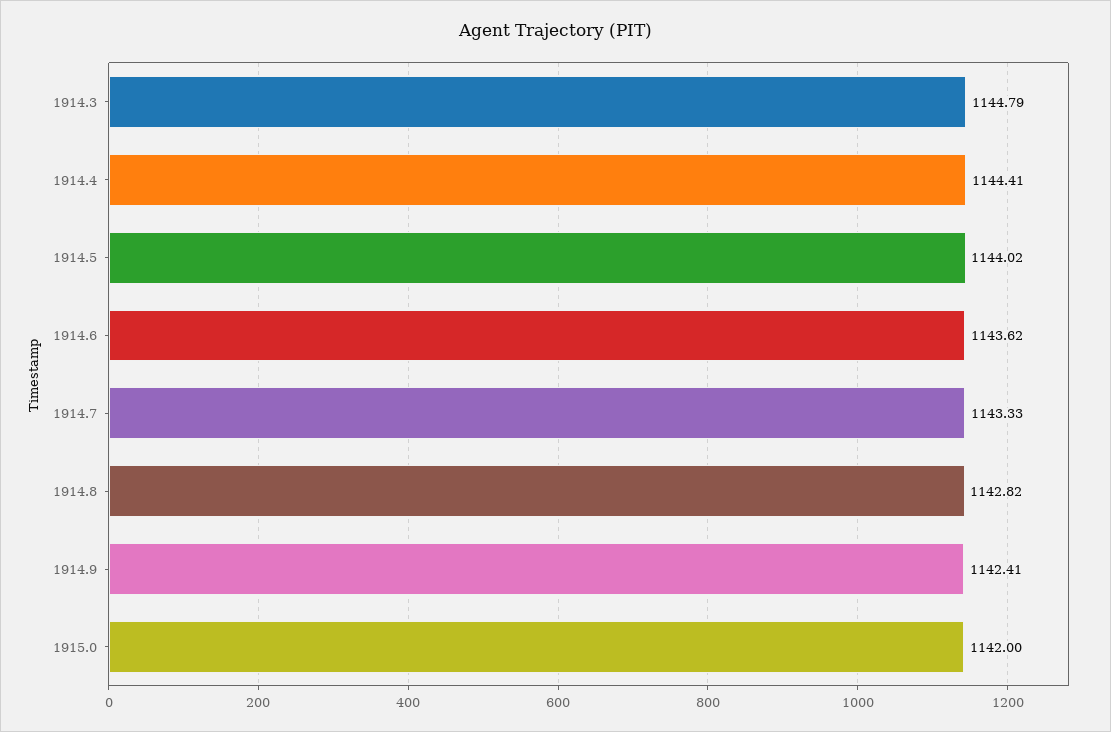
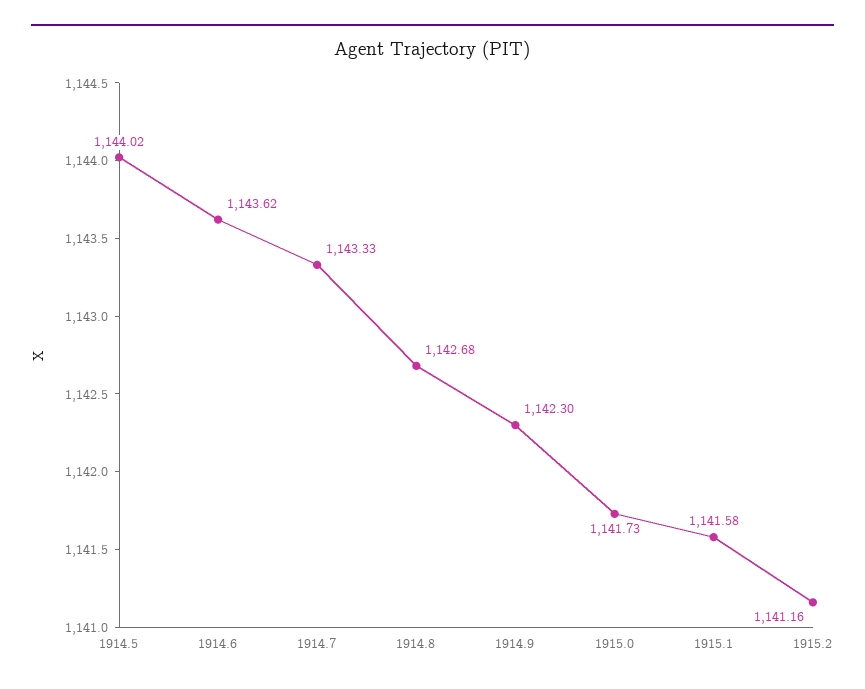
1914.3: 1144.79 -> none
1914.4: 1144.41 -> none
1914.8: 1142.82 -> 1142.68
1914.9: 1142.41 -> 1142.3
1915.0: 1142 -> 1141.73
1915.1: none -> 1141.58
1915.2: none -> 1141.16

